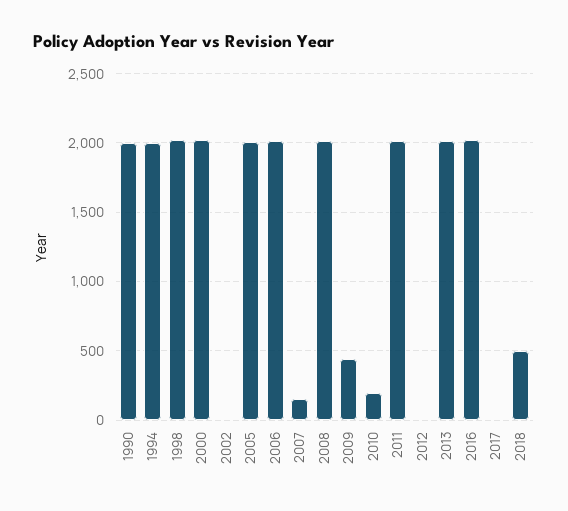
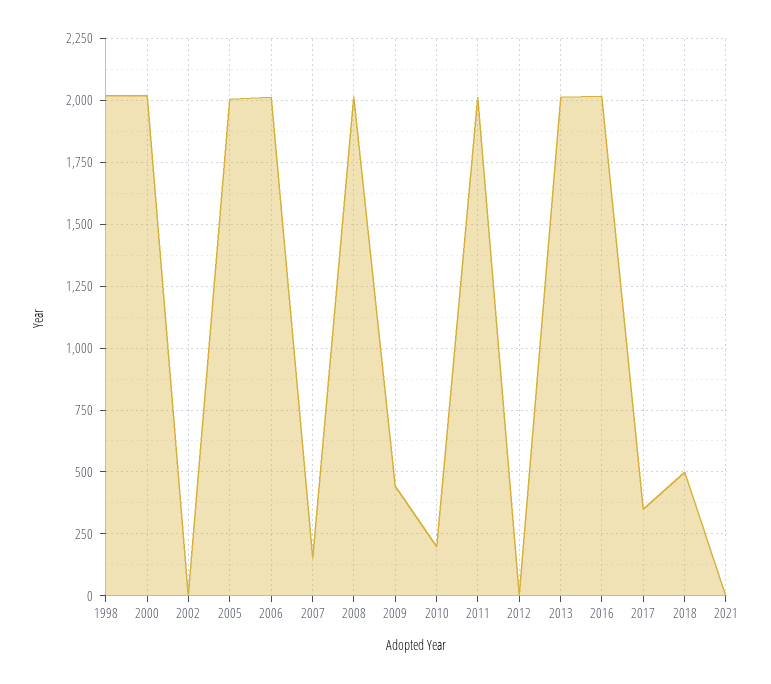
1990: 2000 -> none
1994: 2000 -> none
2017: 0 -> 350
2021: none -> 0

